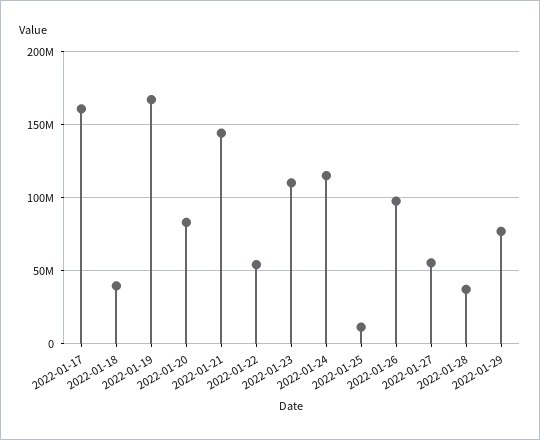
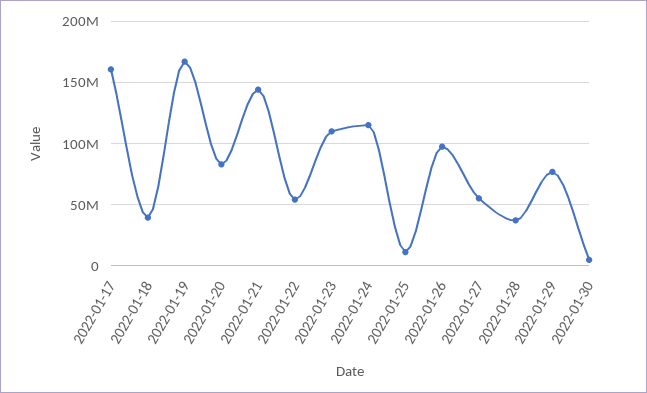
2022-01-30: none -> 5000000

